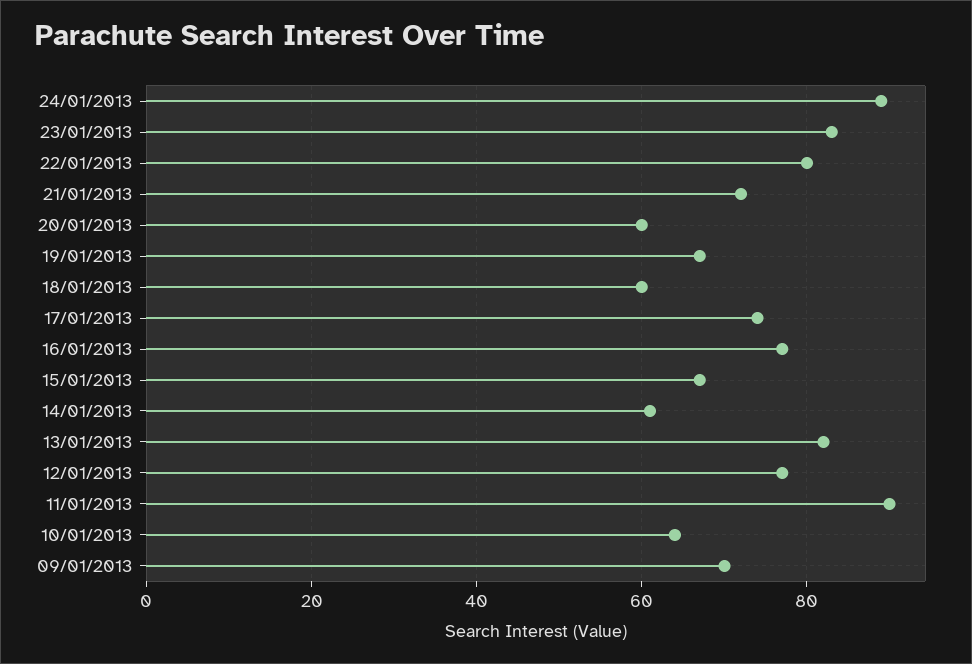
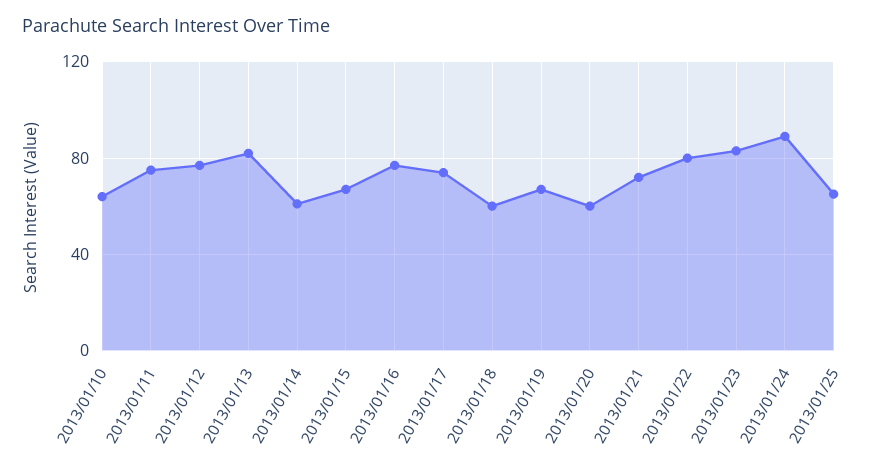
11/01/2013: 90 -> 75
09/01/2013: 70 -> none
2013/01/25: none -> 65

